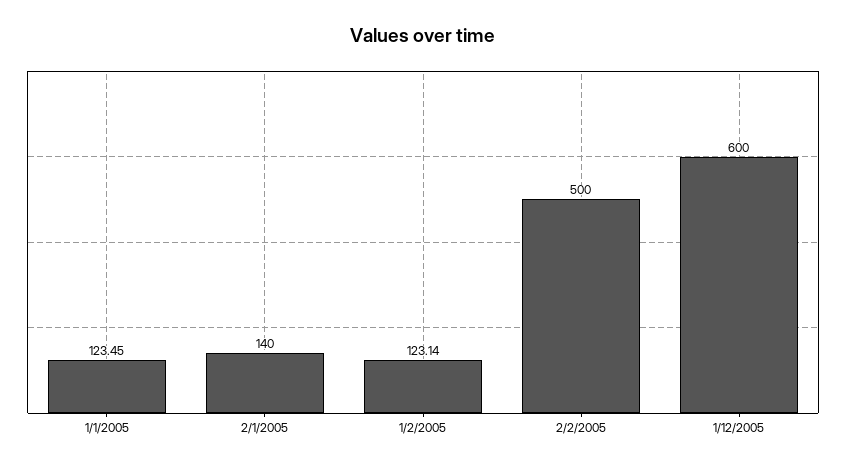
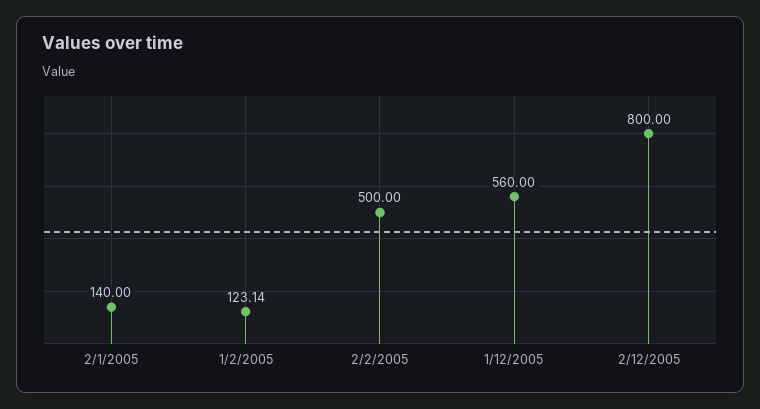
1/1/2005: 123.45 -> none
1/12/2005: 600 -> 560
2/12/2005: none -> 800

